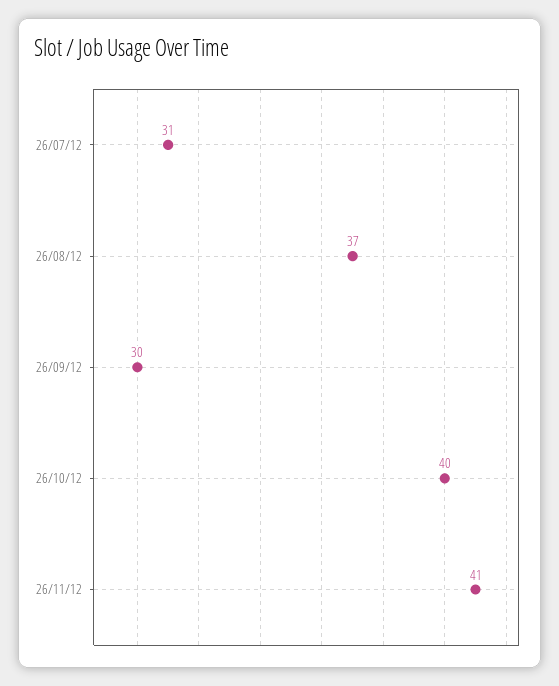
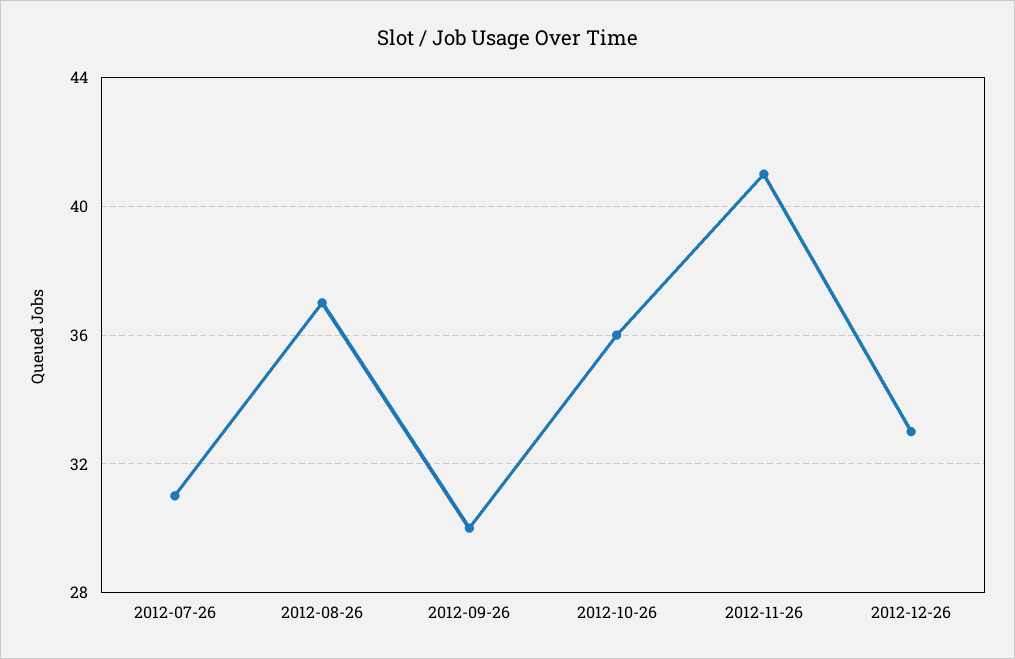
26/10/12: 40 -> 36
2012-12-26: none -> 33

